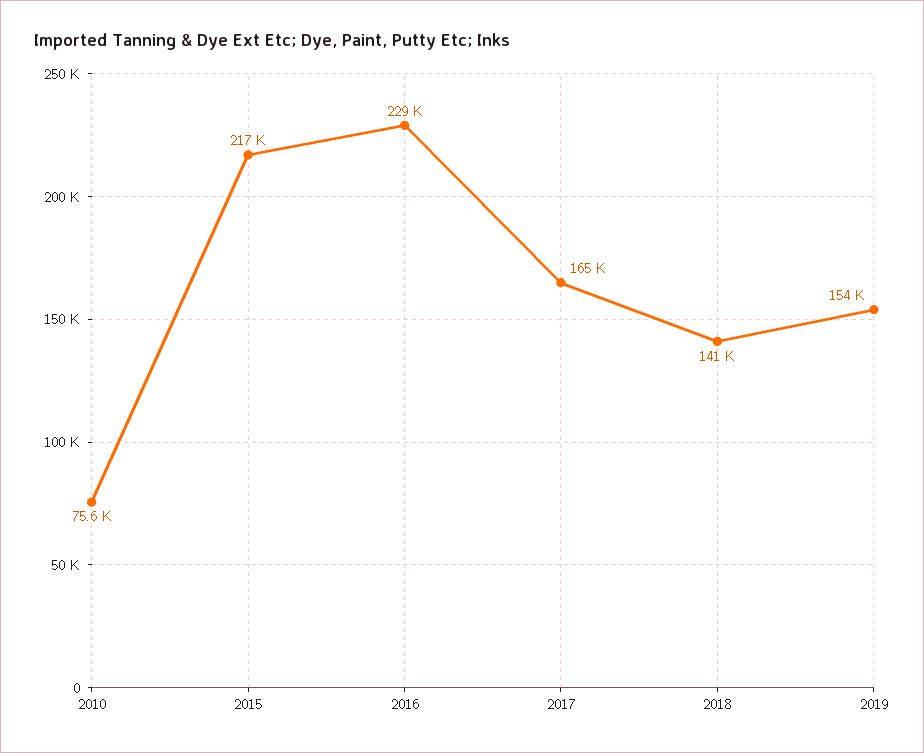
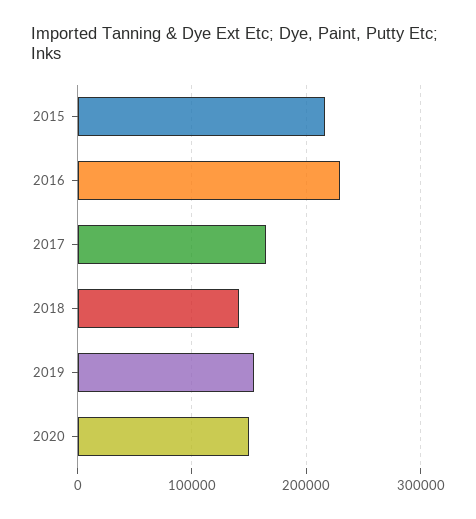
2010: 75600 -> none
2020: none -> 150000

